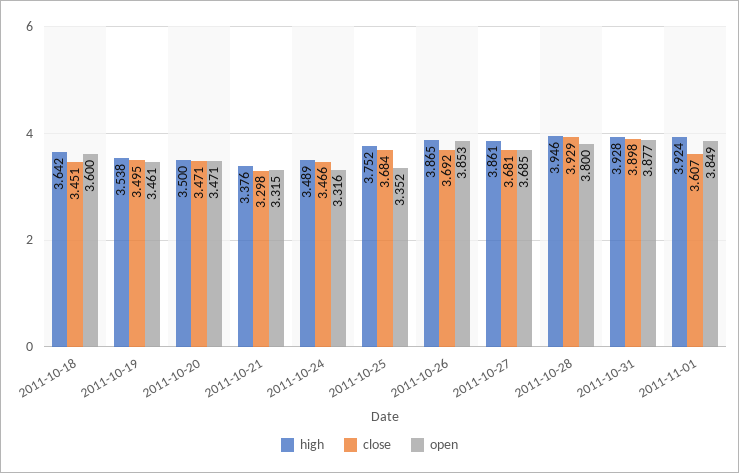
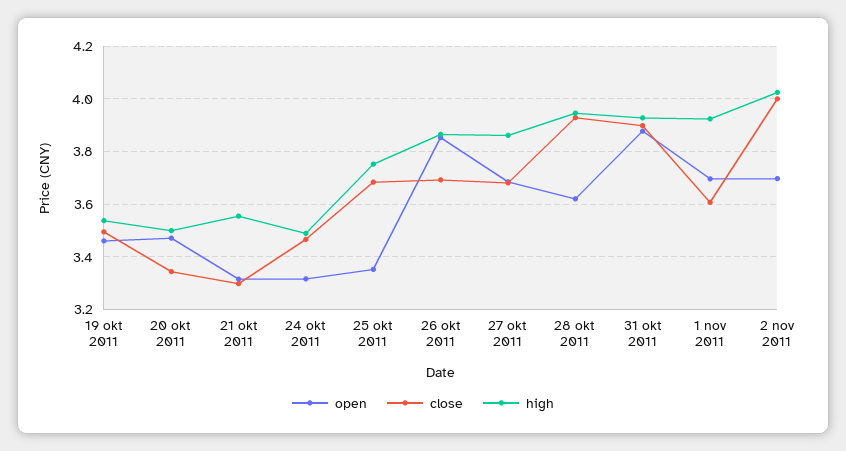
high, 2011-10-18: 3.642 -> none
close, 2011-10-18: 3.451 -> none
open, 2011-10-18: 3.6 -> none
close, 2011-10-20: 3.471 -> 3.35
high, 2011-10-21: 3.376 -> 3.55
open, 2011-10-28: 3.8 -> 3.625
open, 2011-11-01: 3.849 -> 3.7
open, 2 nov 2011: none -> 3.7
close, 2 nov 2011: none -> 4
high, 2 nov 2011: none -> 4.025

